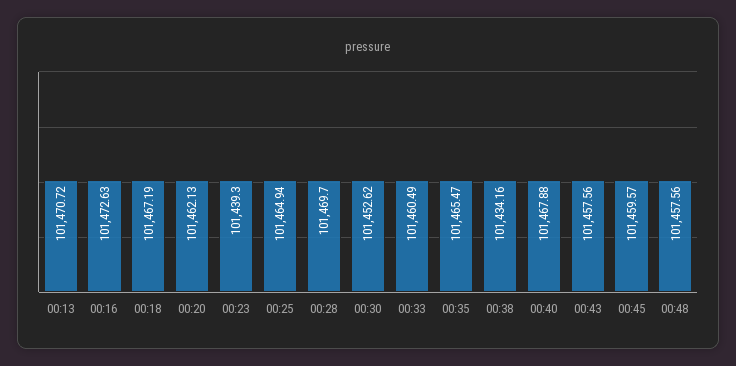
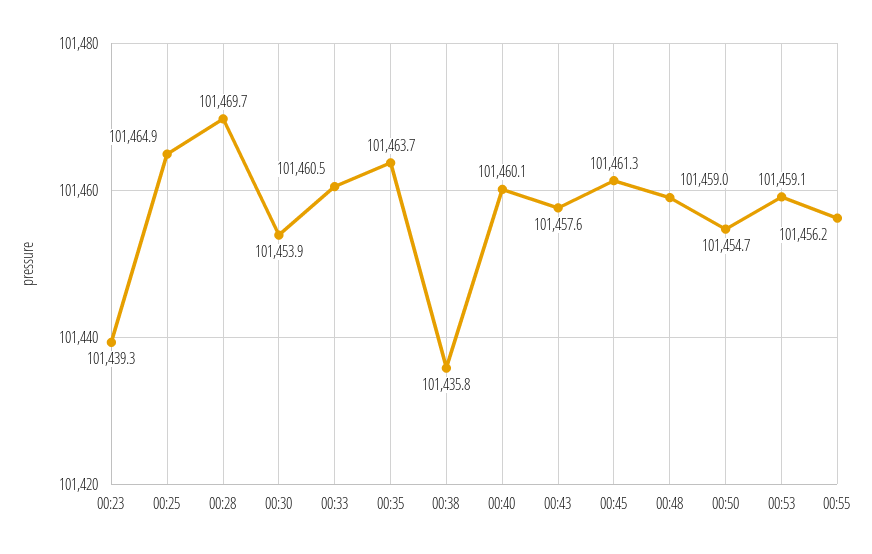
00:13: 101470.72 -> none
00:16: 101472.63 -> none
00:18: 101467.19 -> none
00:20: 101462.13 -> none
00:30: 101452.62 -> 101453.9
00:35: 101465.47 -> 101463.7
00:38: 101434.16 -> 101435.8
00:40: 101467.88 -> 101460.1
00:45: 101459.57 -> 101461.3
00:48: 101457.56 -> 101459
00:50: none -> 101454.7
00:53: none -> 101459.1
00:55: none -> 101456.2

